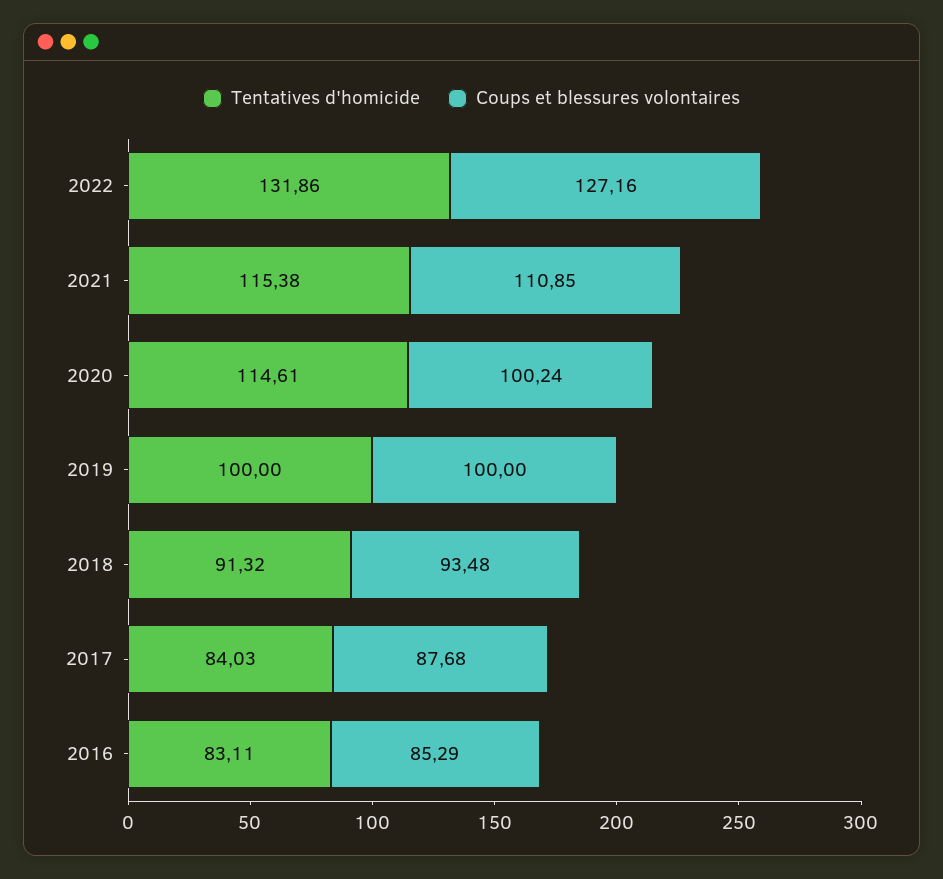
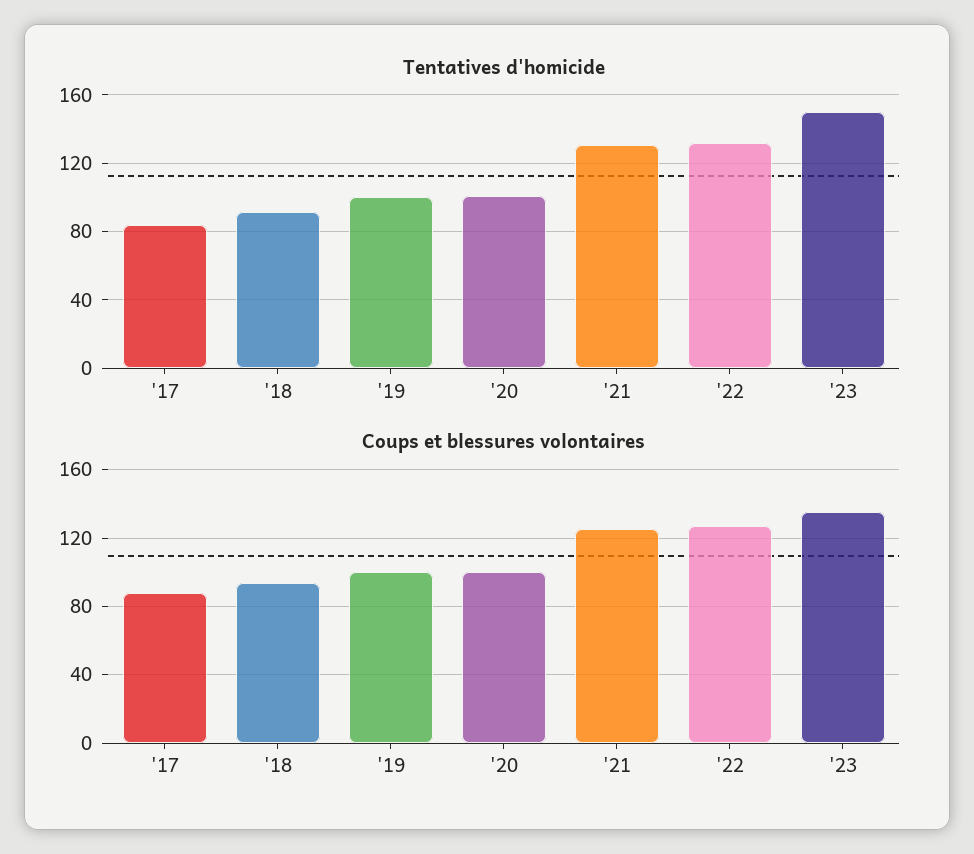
Tentatives d'homicide, 2021: 115.38 -> 130
Coups et blessures volontaires, 2021: 110.85 -> 125
Tentatives d'homicide, 2020: 114.61 -> 100
Tentatives d'homicide, 2016: 83.11 -> none
Coups et blessures volontaires, 2016: 85.29 -> none
Tentatives d'homicide, '23: none -> 150
Coups et blessures volontaires, '23: none -> 135

